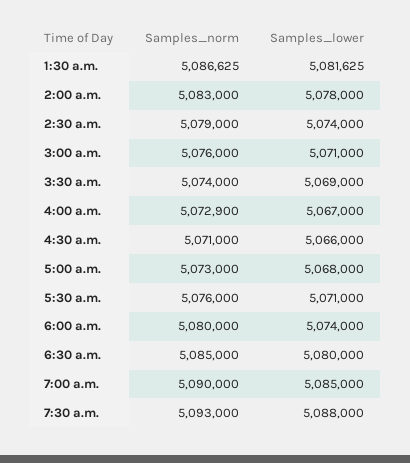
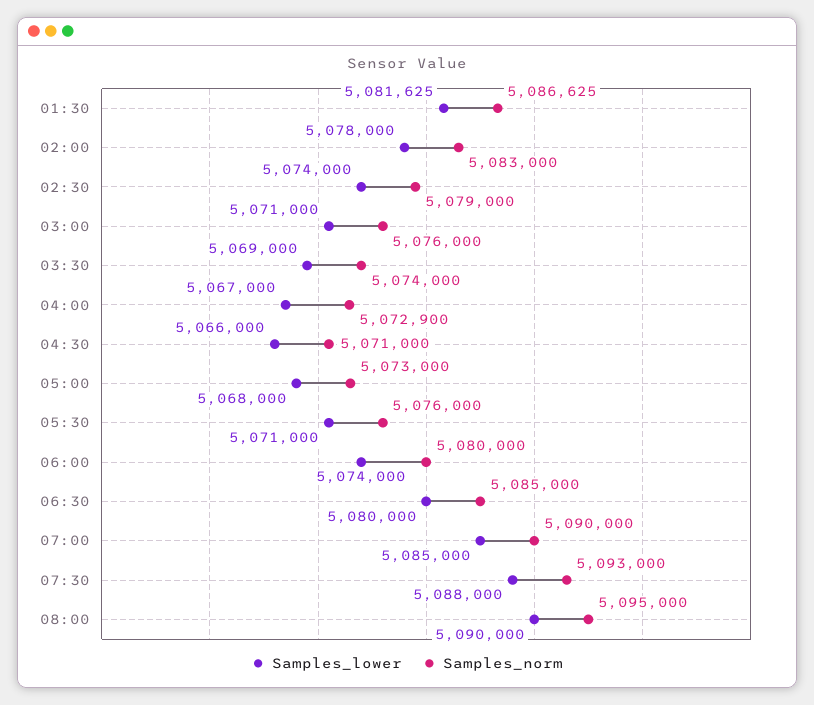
Samples_lower, 08:00: none -> 5090000
Samples_norm, 08:00: none -> 5095000

